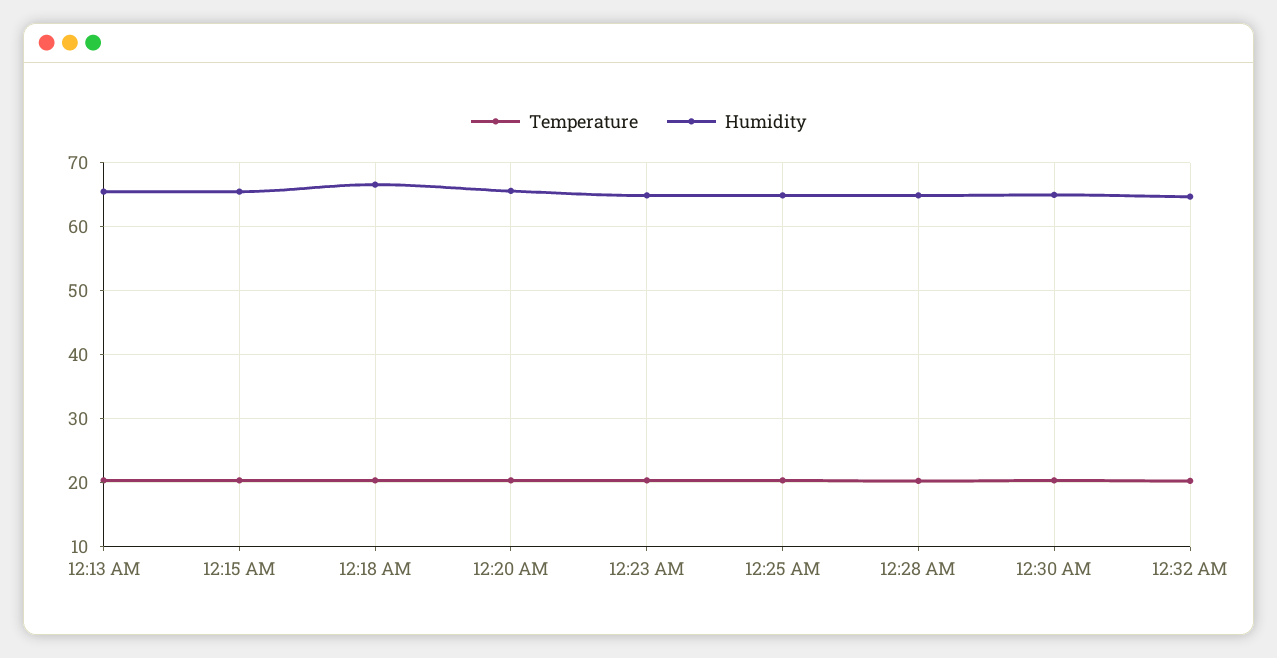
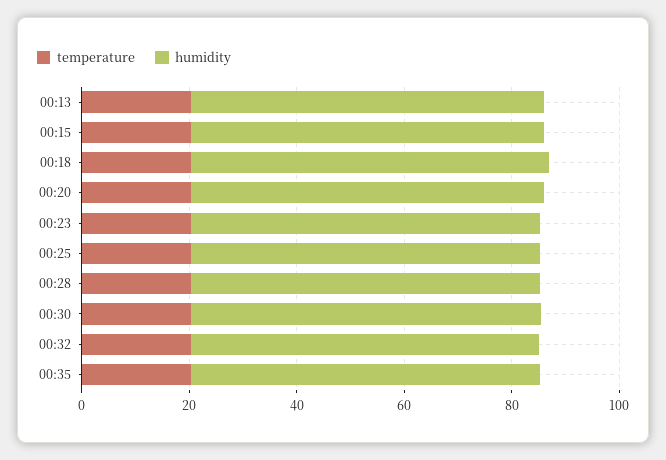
Temperature, 00:35: none -> 20
Humidity, 00:35: none -> 65

